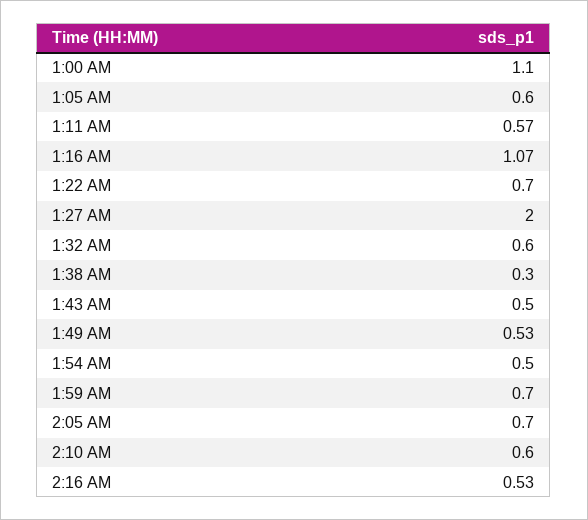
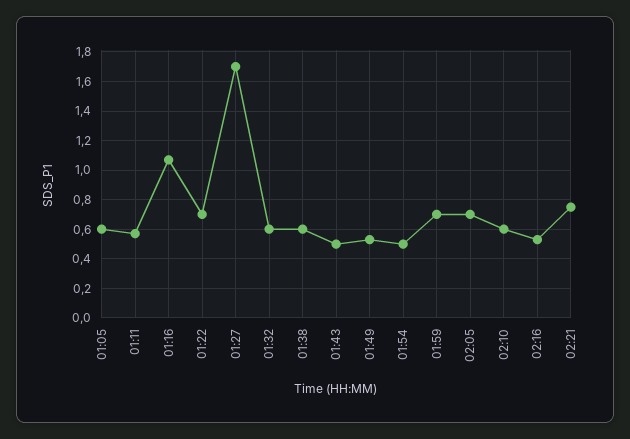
1:00 AM: 1.1 -> none
1:27 AM: 2 -> 1.7
1:38 AM: 0.3 -> 0.6
02:21: none -> 0.75

